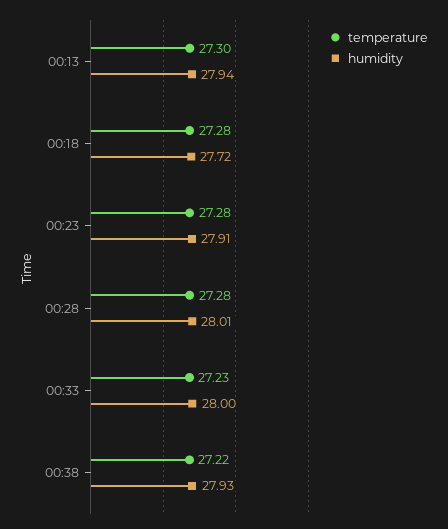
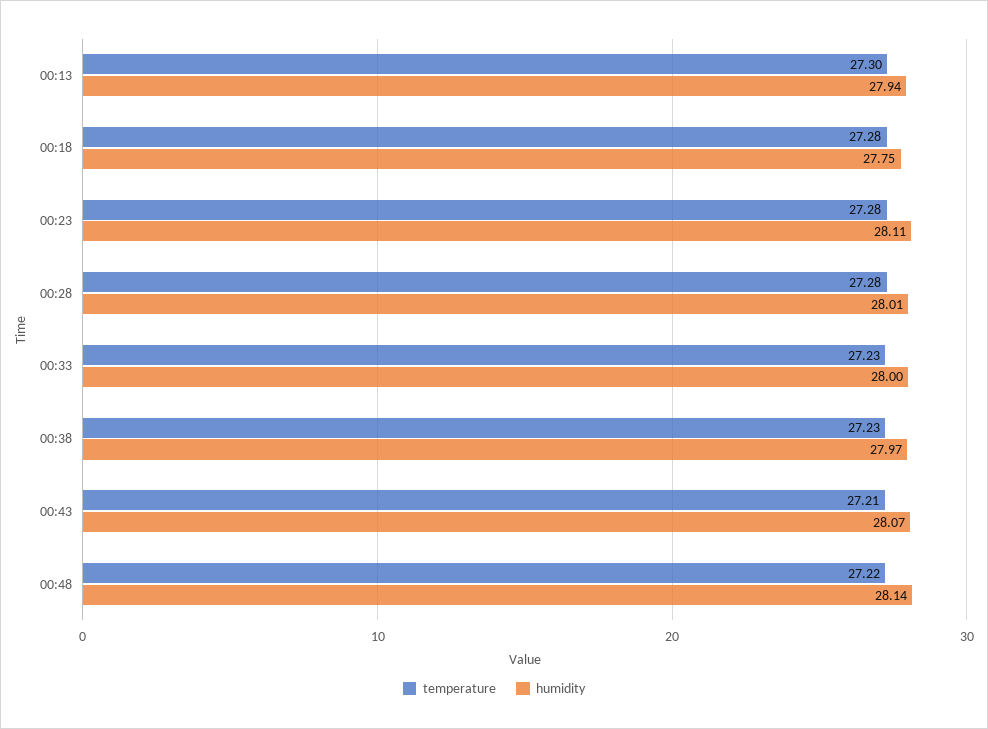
humidity, 00:18: 27.72 -> 27.75
humidity, 00:23: 27.91 -> 28.11
temperature, 00:38: 27.22 -> 27.23
humidity, 00:38: 27.93 -> 27.97
temperature, 00:43: none -> 27.21
humidity, 00:43: none -> 28.07
temperature, 00:48: none -> 27.22
humidity, 00:48: none -> 28.14

